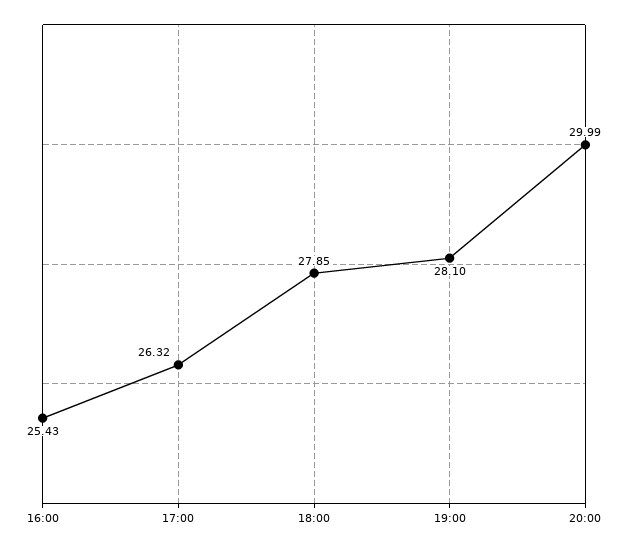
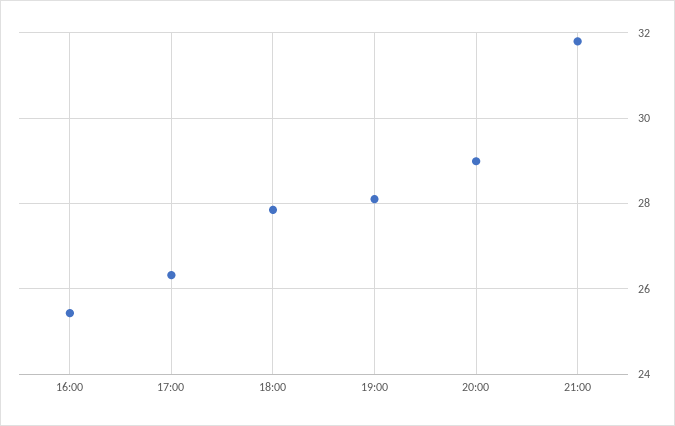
20:00: 29.99 -> 29
21:00: none -> 31.8

